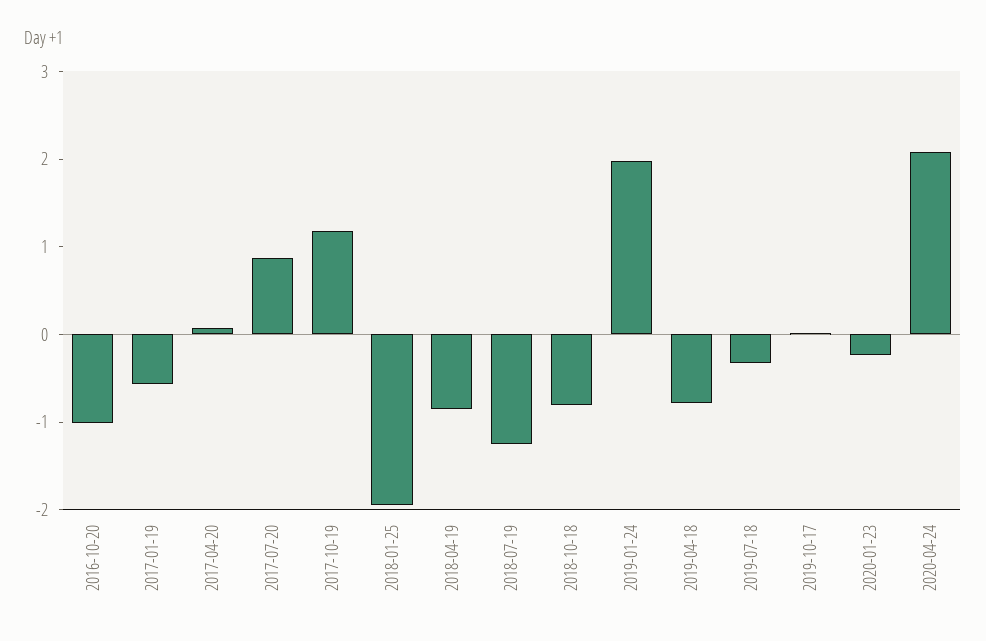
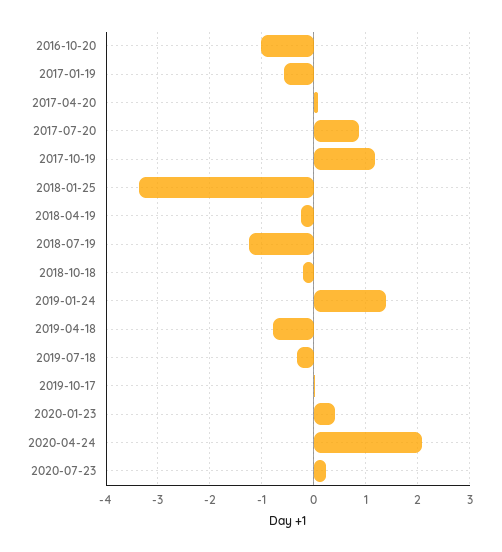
2018-01-25: -2 -> -3.4
2018-04-19: -0.8 -> -0.2
2018-10-18: -0.8 -> -0.2
2019-01-24: 2 -> 1.4
2020-01-23: -0.2 -> 0.4
2020-07-23: none -> 0.2

